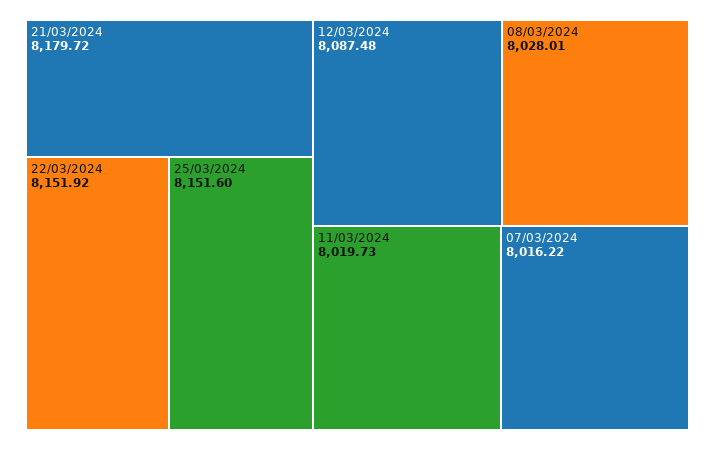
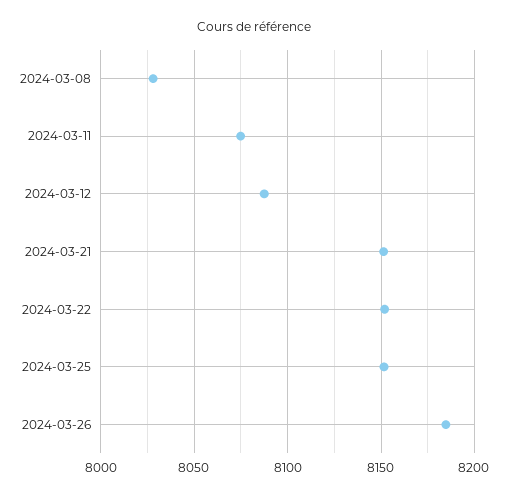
21/03/2024: 8179.72 -> 8150
11/03/2024: 8019.73 -> 8075
07/03/2024: 8016.22 -> none
2024-03-26: none -> 8185

